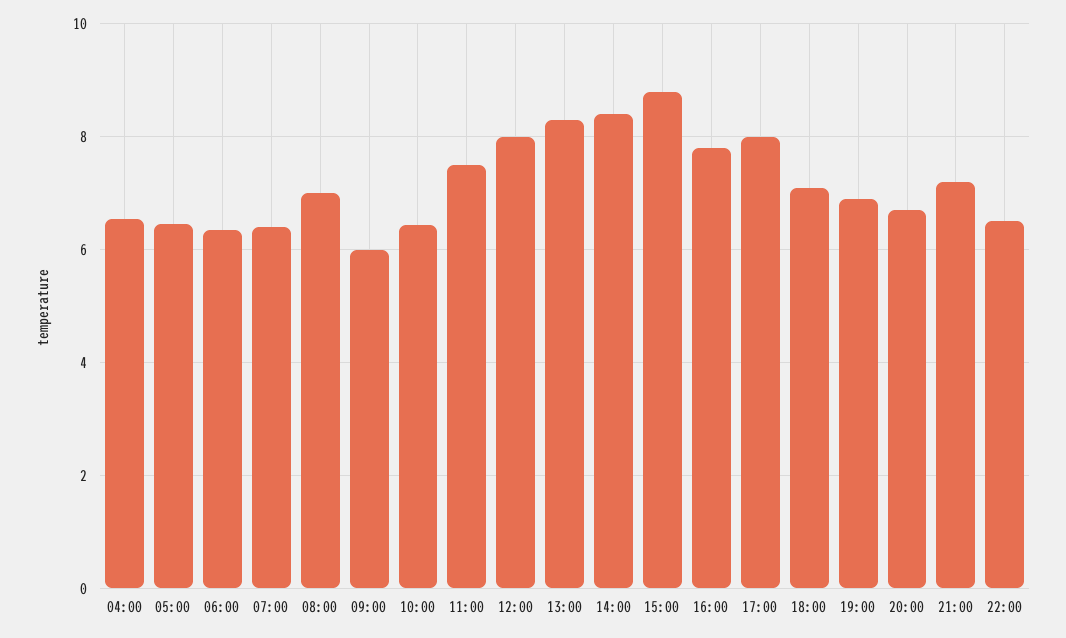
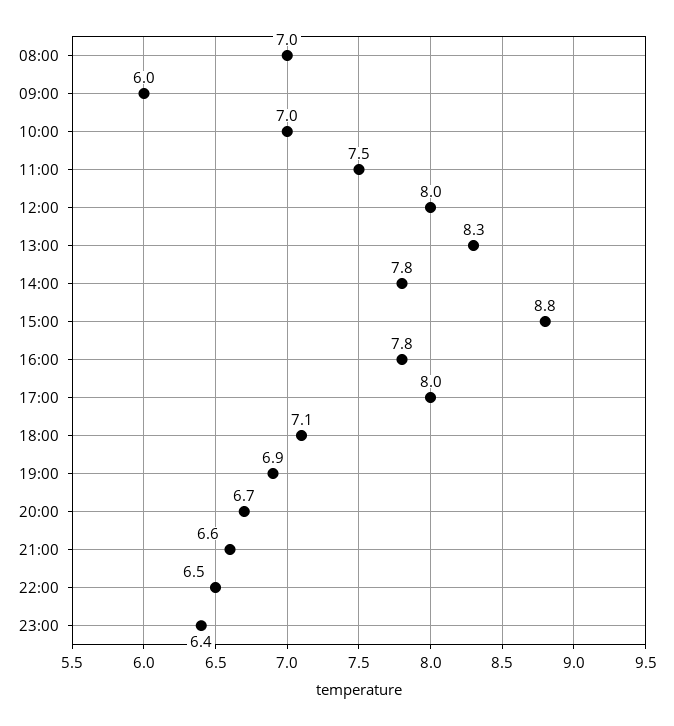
04:00: 6.6 -> none
05:00: 6.4 -> none
06:00: 6.4 -> none
07:00: 6.4 -> none
10:00: 6.4 -> 7
14:00: 8.4 -> 7.8
21:00: 7.2 -> 6.6
23:00: none -> 6.4

